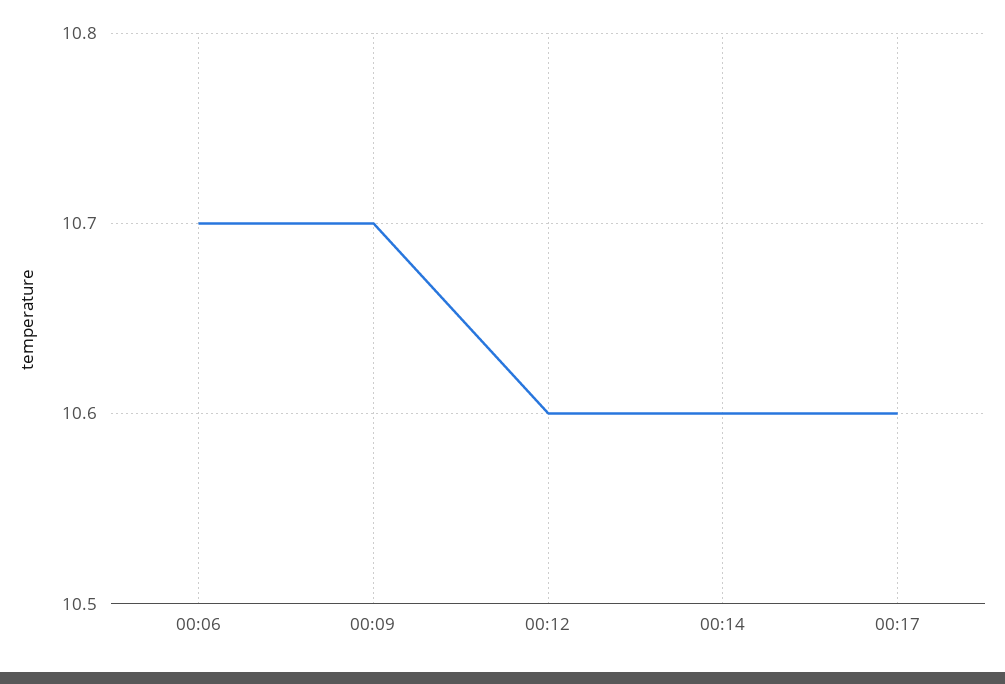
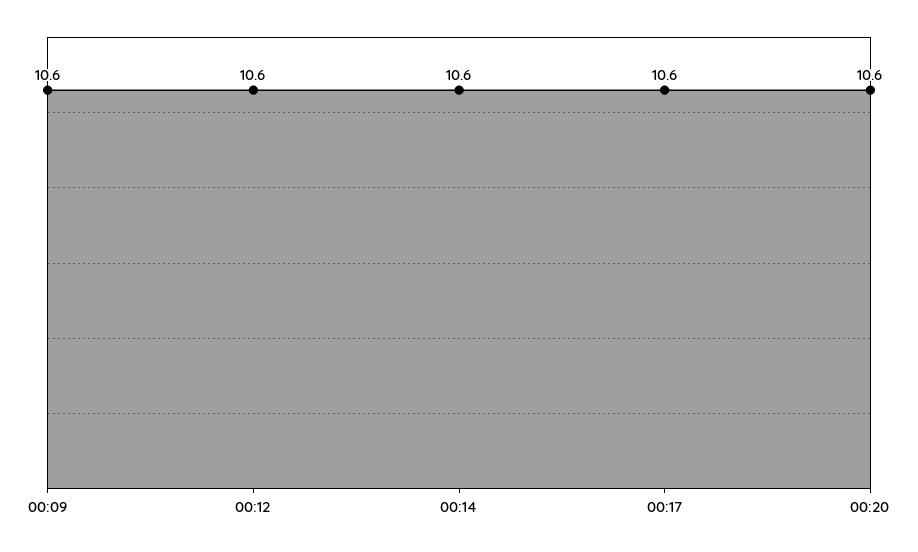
00:06: 10.7 -> none
00:09: 10.7 -> 10.6
00:20: none -> 10.6

